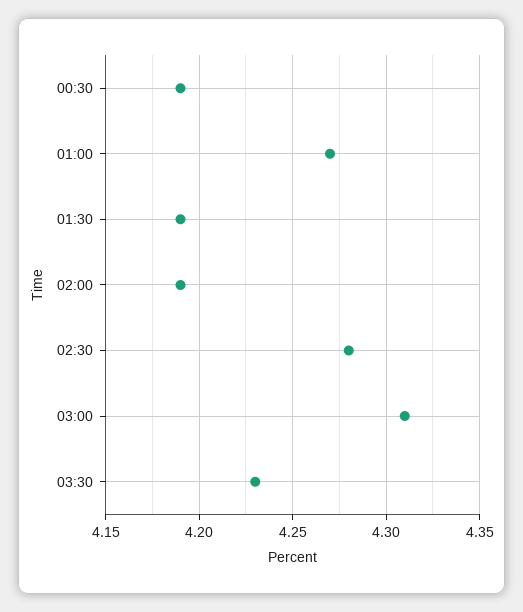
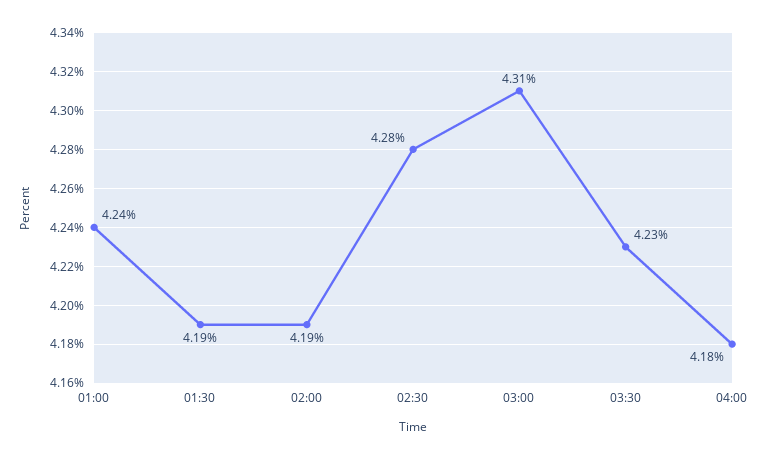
00:30: 4.19 -> none
01:00: 4.27 -> 4.24
04:00: none -> 4.18

